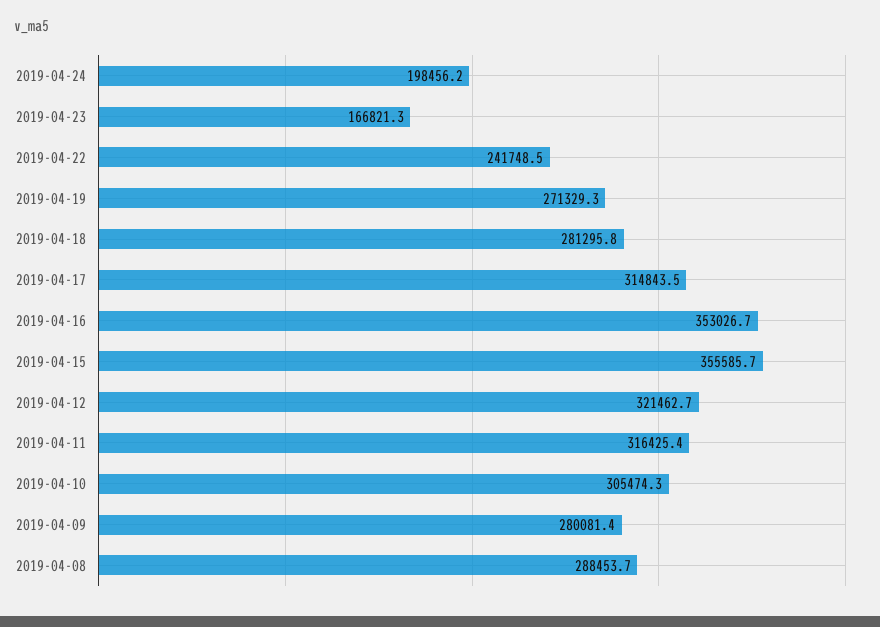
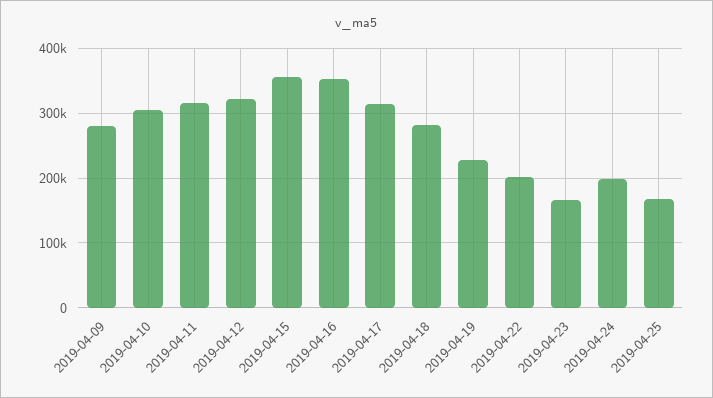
2019-04-22: 241748.5 -> 200000
2019-04-19: 271329.3 -> 230000
2019-04-08: 288453.7 -> none
2019-04-25: none -> 170000

